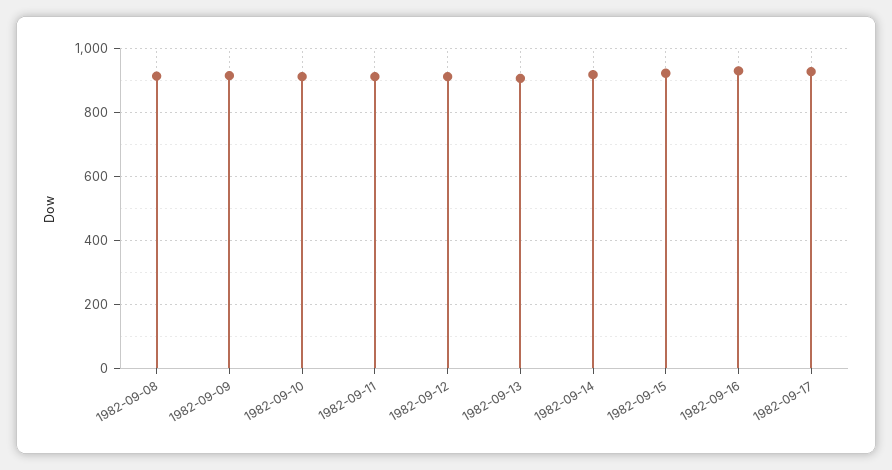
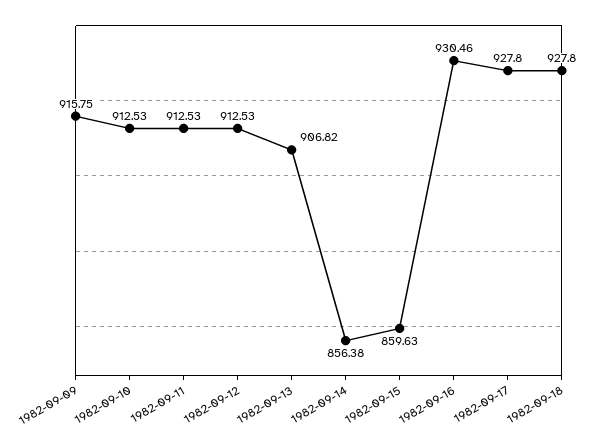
1982-09-08: 920 -> none
1982-09-14: 920 -> 856.38
1982-09-15: 920 -> 859.63
1982-09-18: none -> 927.8

